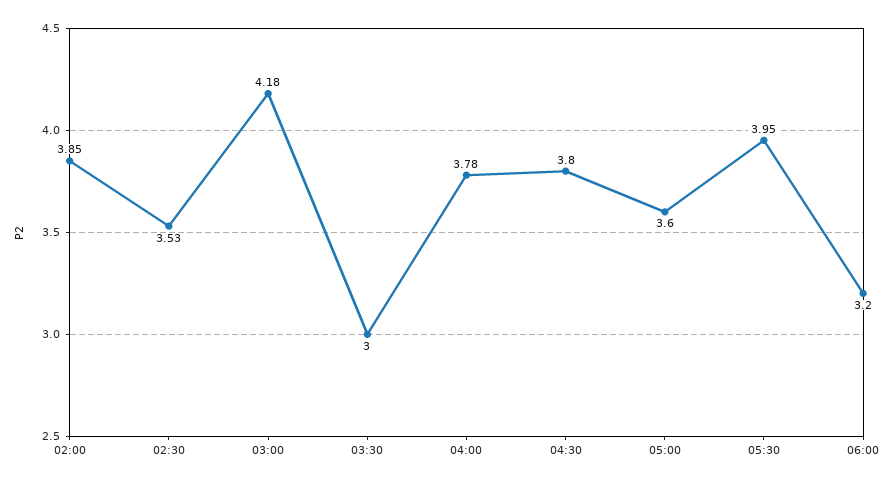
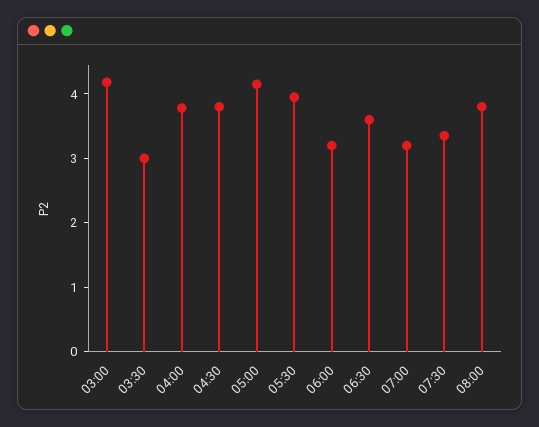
02:00: 3.85 -> none
02:30: 3.53 -> none
05:00: 3.6 -> 4.2
06:30: none -> 3.6
07:00: none -> 3.2
07:30: none -> 3.4
08:00: none -> 3.8

